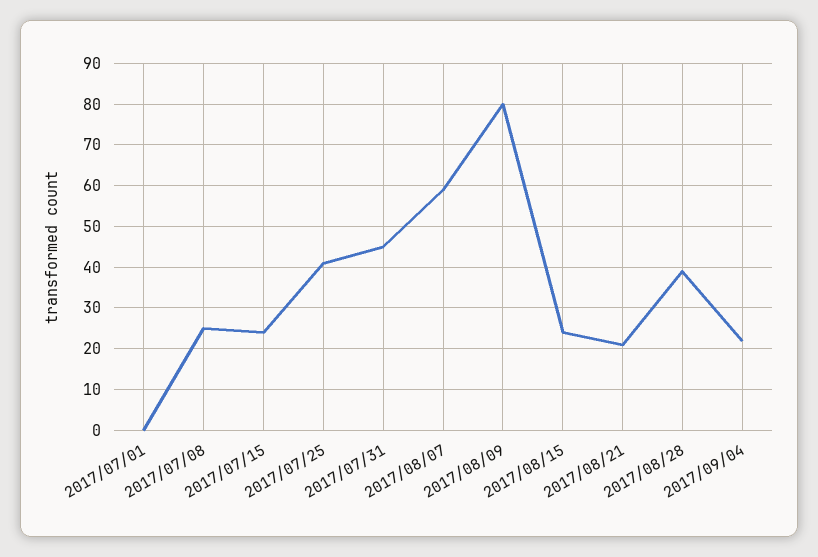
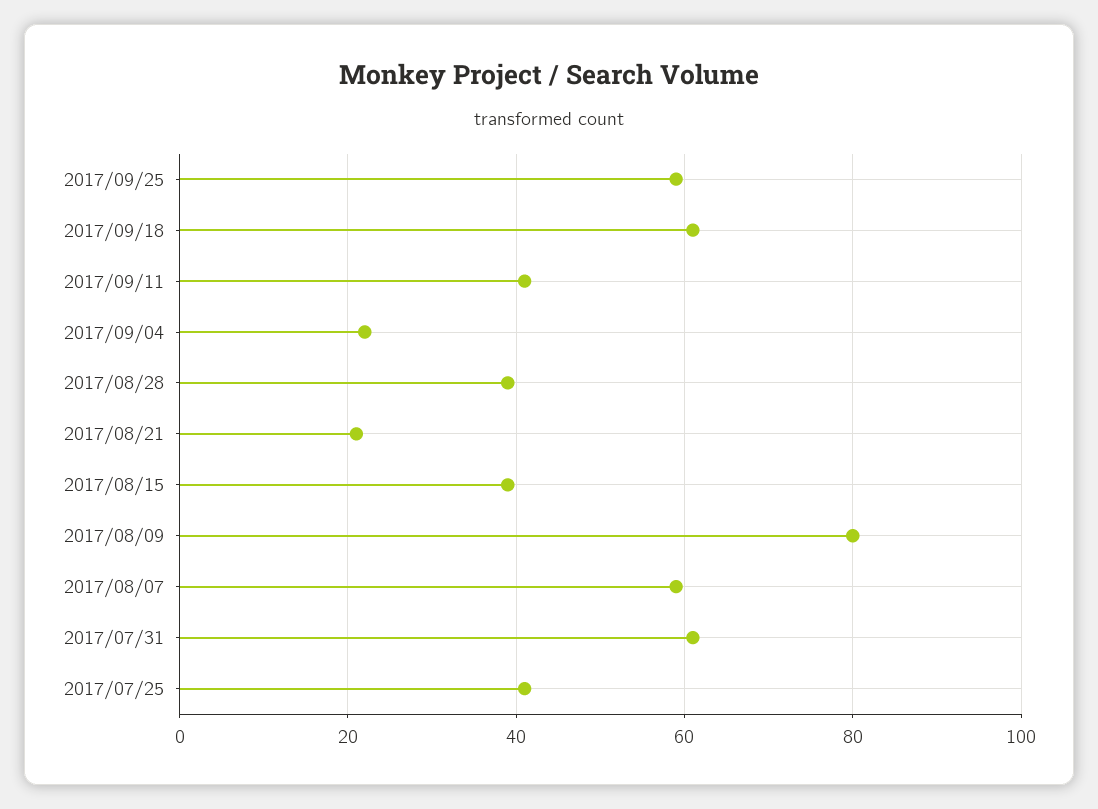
2017/07/01: 0 -> none
2017/07/08: 25 -> none
2017/07/15: 25 -> none
2017/07/31: 45 -> 60
2017/08/15: 25 -> 40
2017/09/25: none -> 60
2017/09/18: none -> 60
2017/09/11: none -> 40

